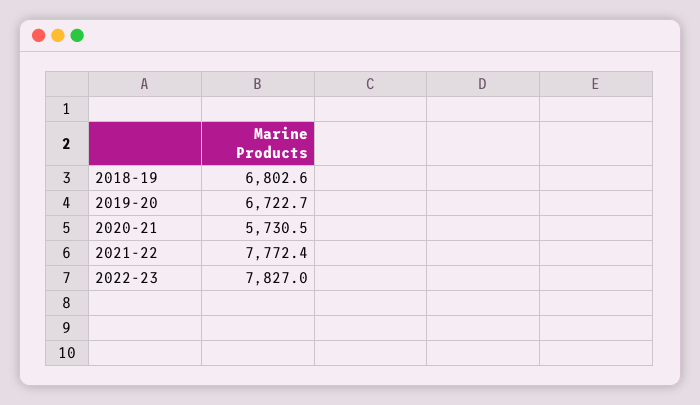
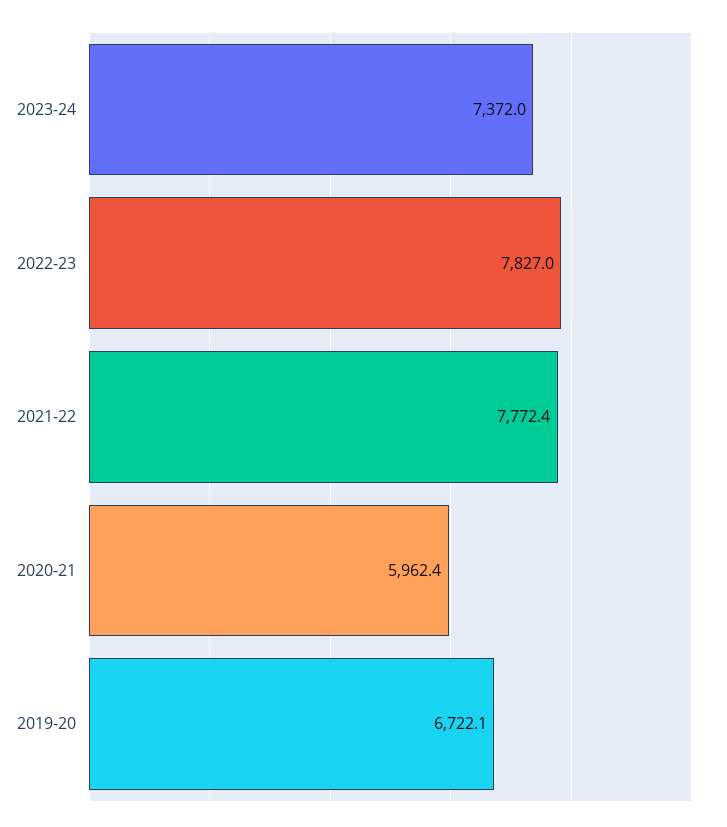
2018-19: 6802.6 -> none
2019-20: 6722.7 -> 6722.1
2020-21: 5730.5 -> 5962.4
2023-24: none -> 7372

